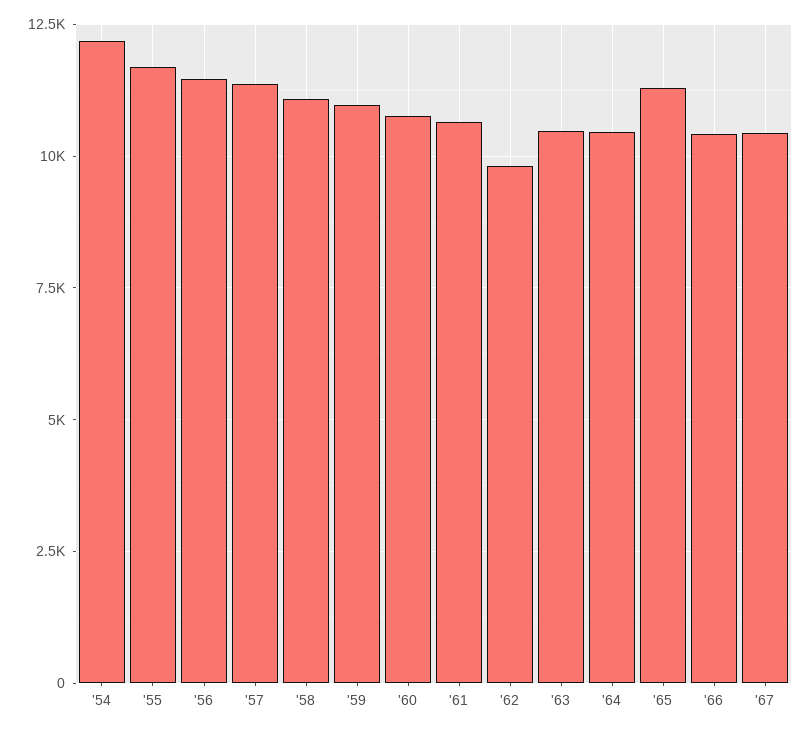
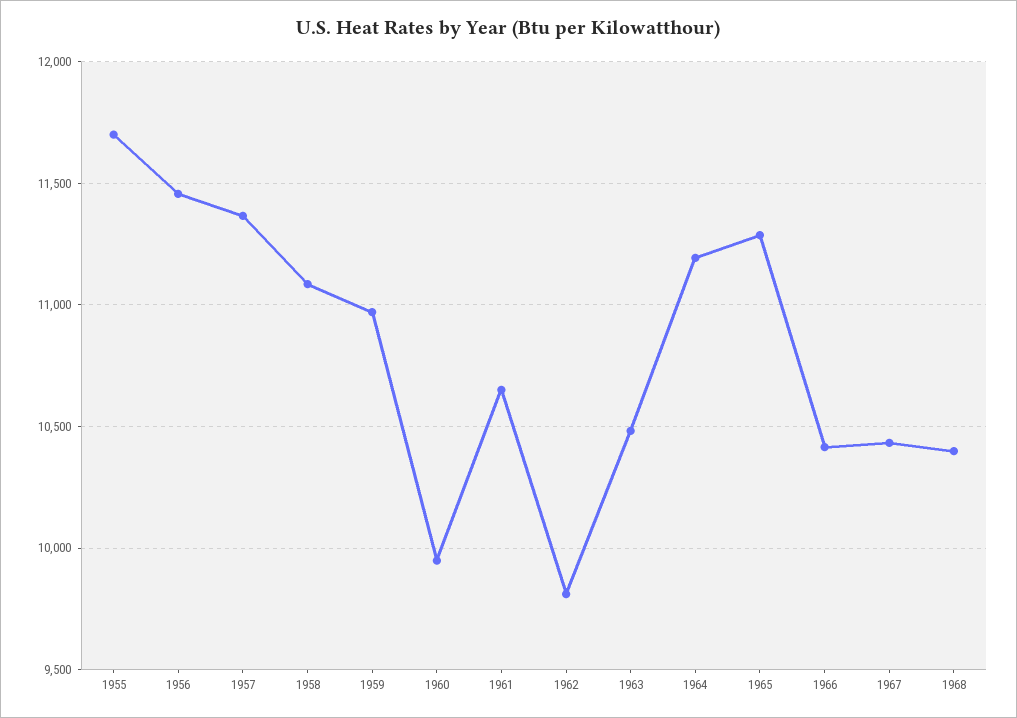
'54: 12250 -> none
'60: 10750 -> 9950
'64: 10500 -> 11200
1968: none -> 10400

